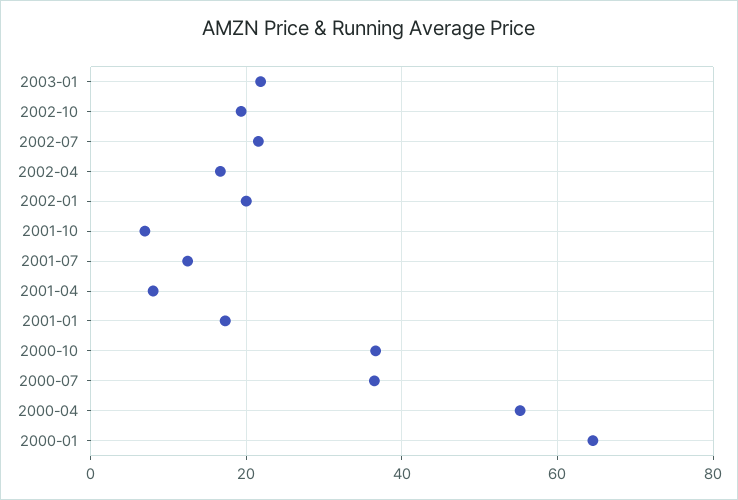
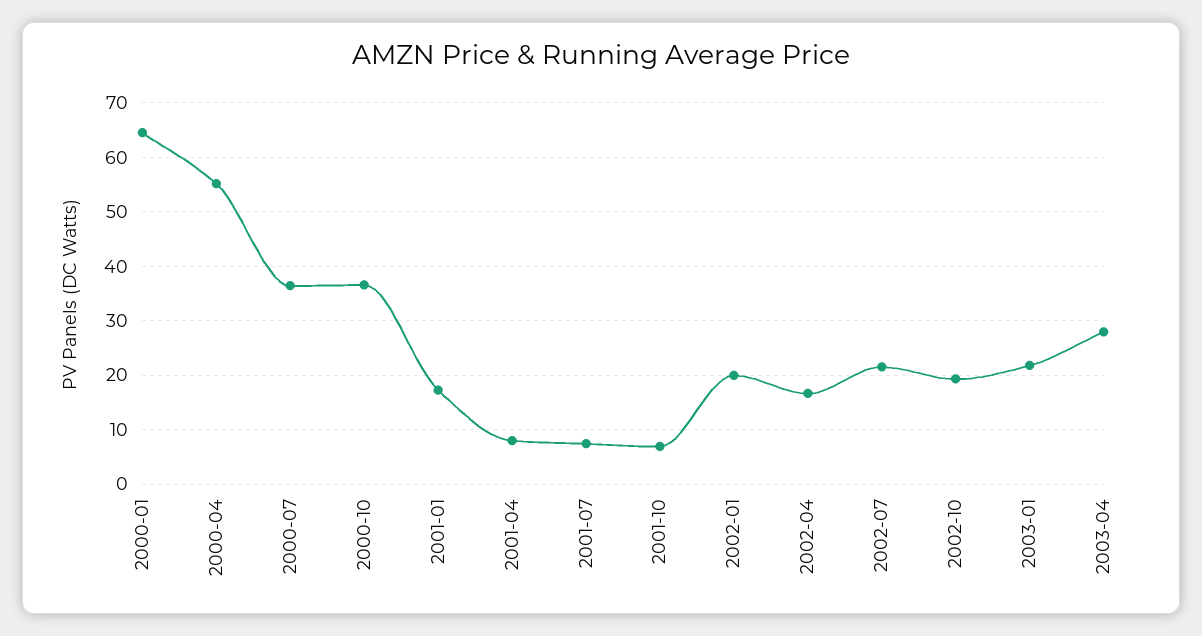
2001-07: 12 -> 8
2003-04: none -> 28

